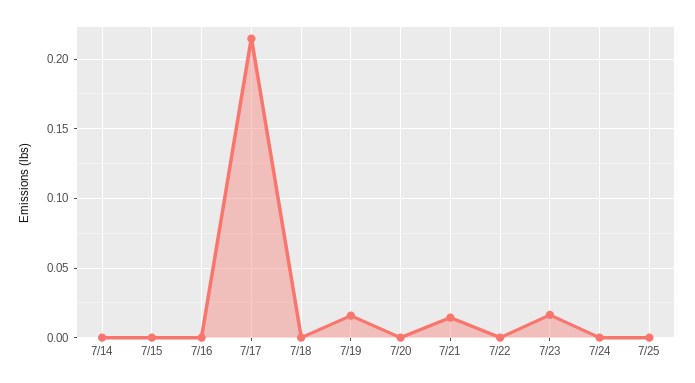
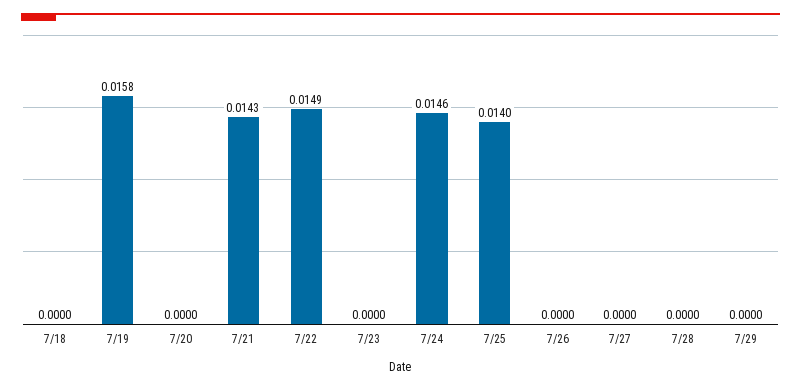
7/14: 0 -> none
7/15: 0 -> none
7/16: 0 -> none
7/17: 0.215 -> none
7/22: 0 -> 0.0149
7/23: 0.015 -> 0
7/24: 0 -> 0.0146
7/25: 0 -> 0.014
7/26: none -> 0
7/27: none -> 0
7/28: none -> 0
7/29: none -> 0

